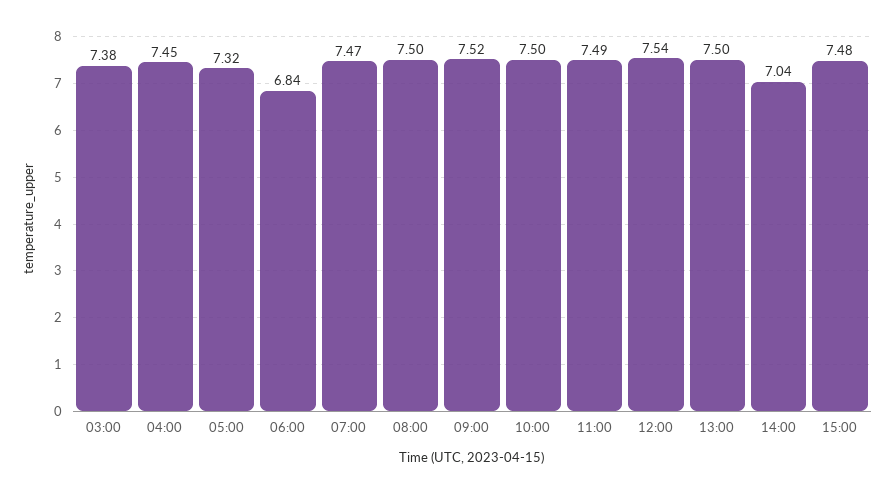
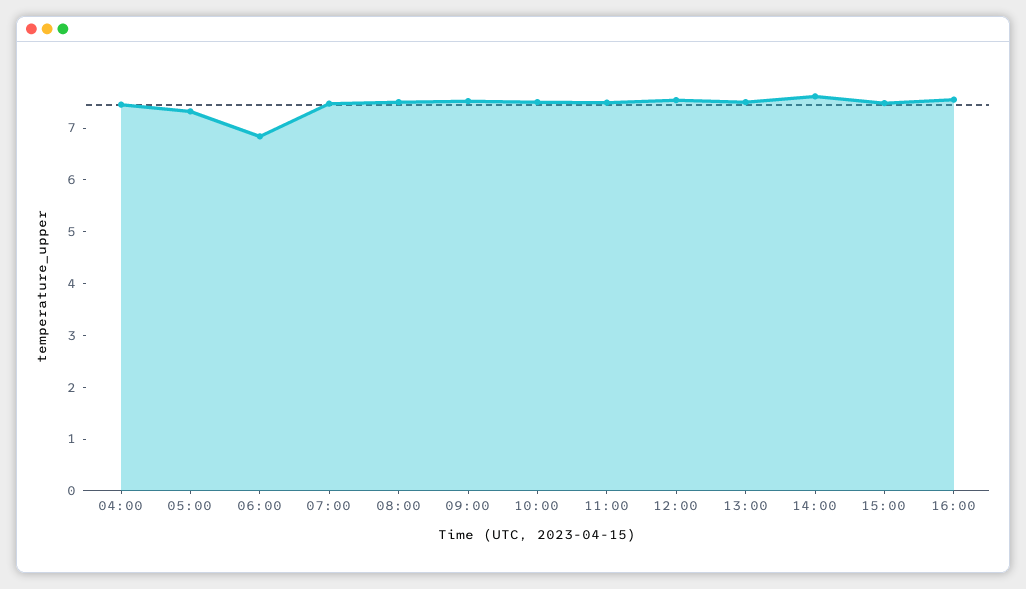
03:00: 7.38 -> none
14:00: 7.04 -> 7.6
16:00: none -> 7.6

